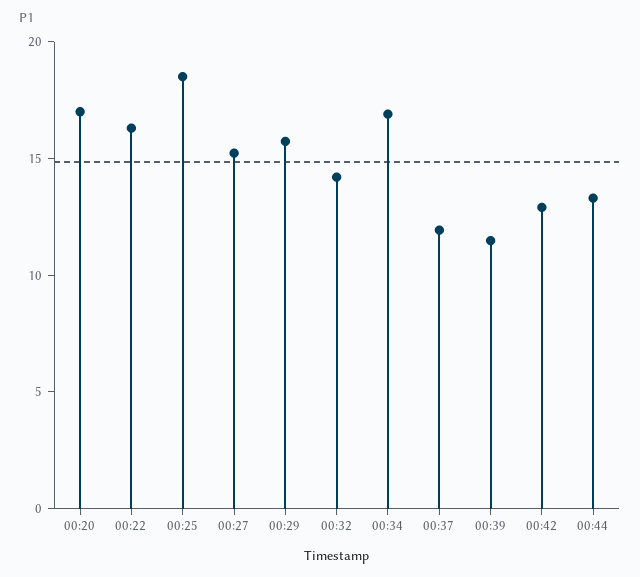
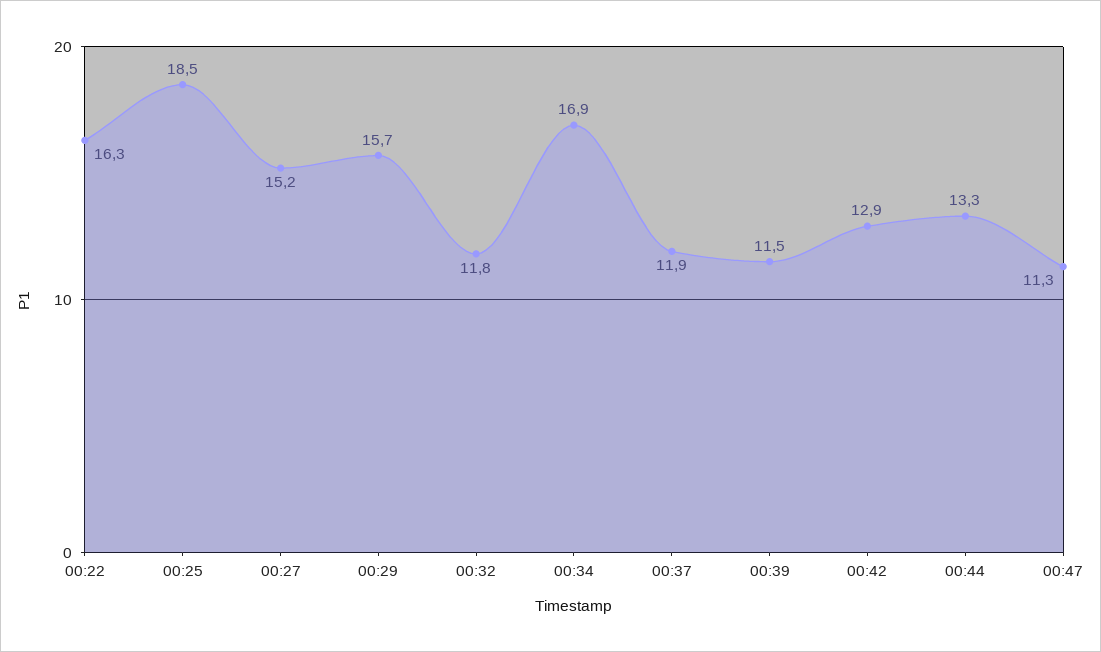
00:20: 17 -> none
00:32: 14 -> 11.8
00:47: none -> 11.3

